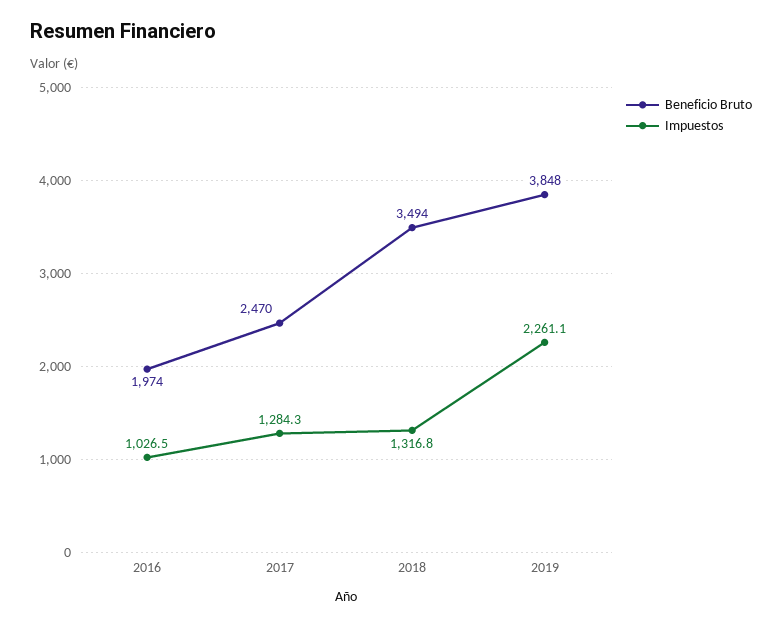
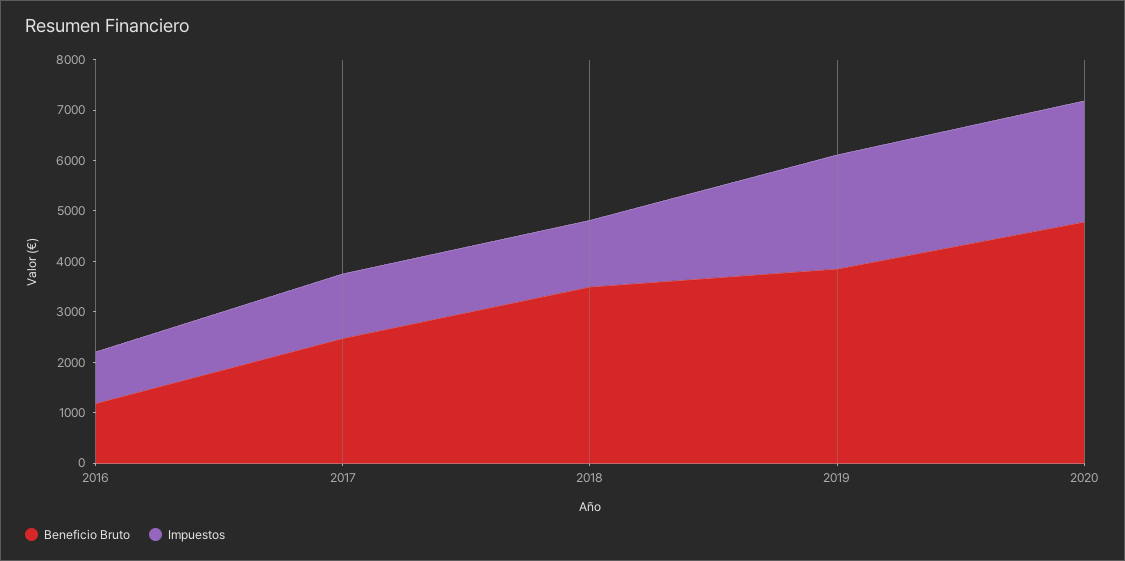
Beneficio Bruto, 2016: 1974 -> 1200
Beneficio Bruto, 2020: none -> 4800
Impuestos, 2020: none -> 2400

